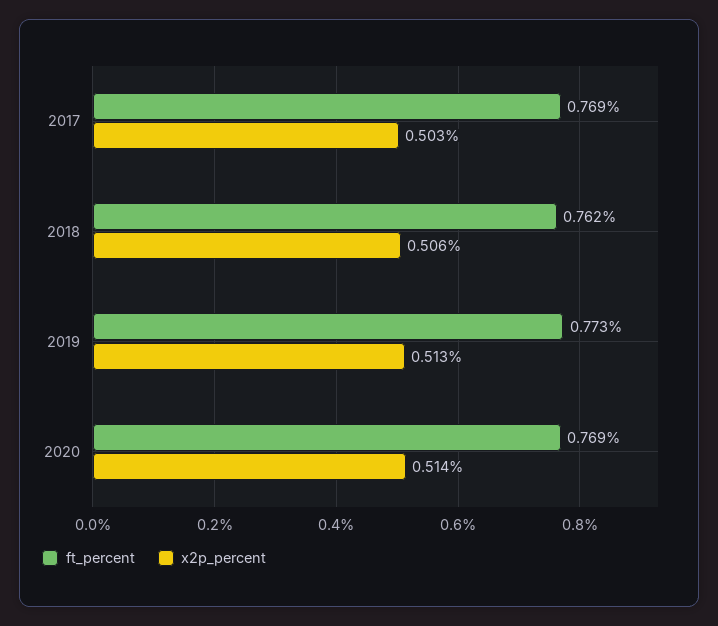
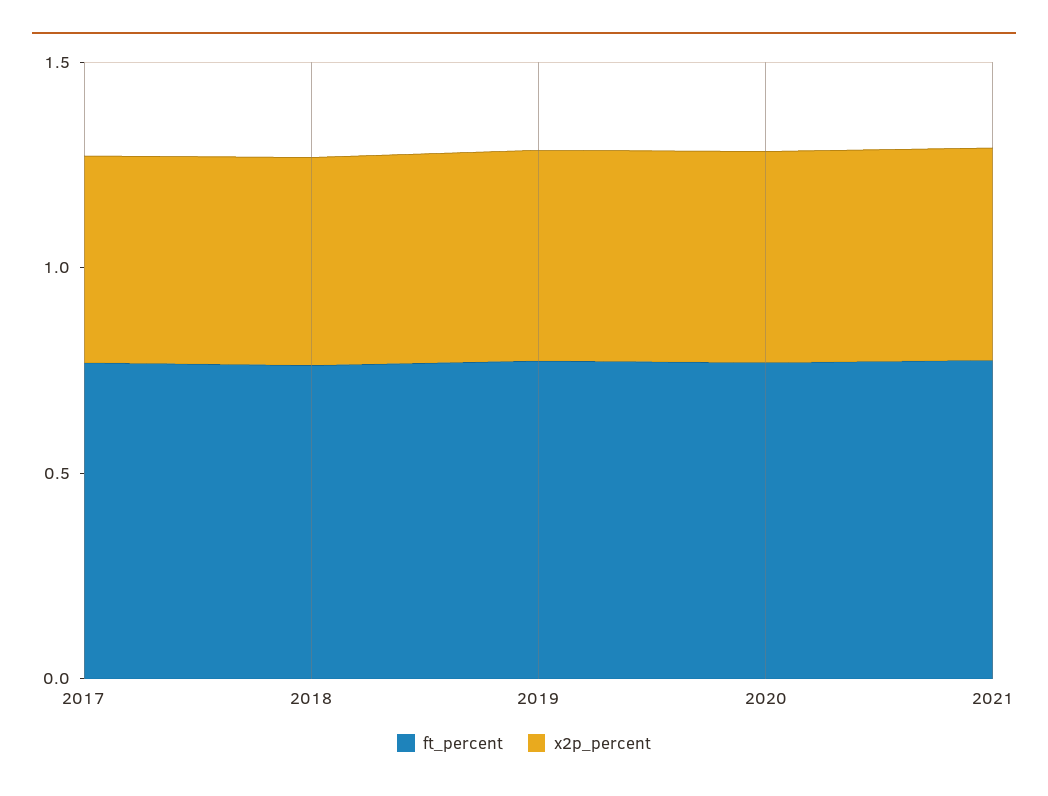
ft_percent, 2021: none -> 0.8
x2p_percent, 2021: none -> 0.5

